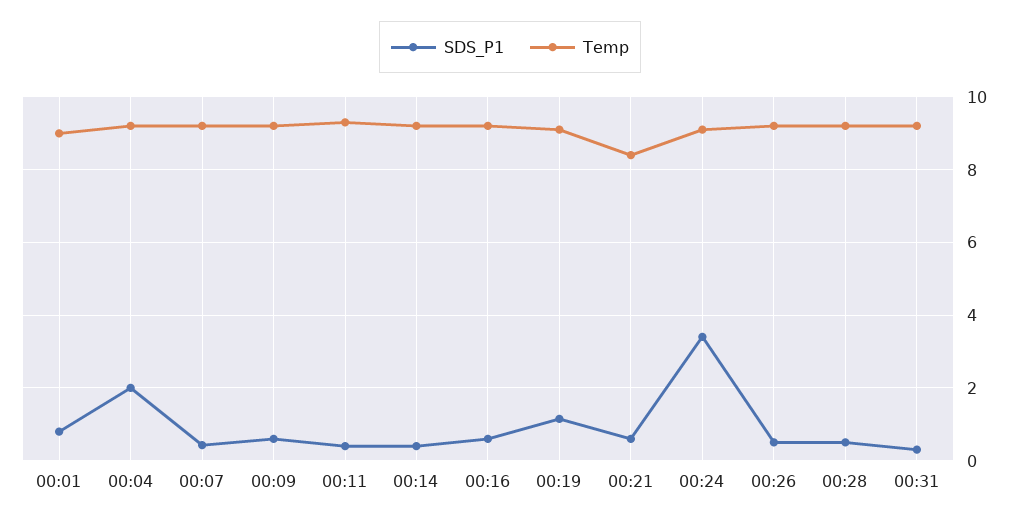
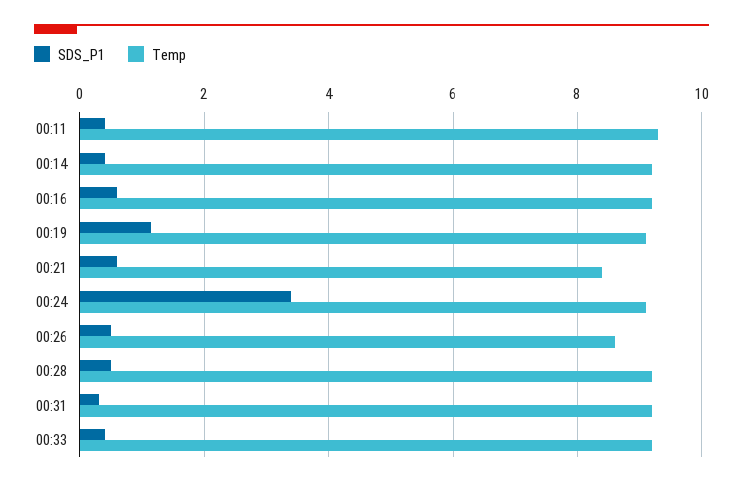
SDS_P1, 00:01: 0.8 -> none
Temp, 00:01: 9 -> none
SDS_P1, 00:04: 2 -> none
Temp, 00:04: 9.2 -> none
SDS_P1, 00:07: 0.4 -> none
Temp, 00:07: 9.2 -> none
SDS_P1, 00:09: 0.6 -> none
Temp, 00:09: 9.2 -> none
Temp, 00:26: 9.2 -> 8.6
SDS_P1, 00:33: none -> 0.4
Temp, 00:33: none -> 9.2

